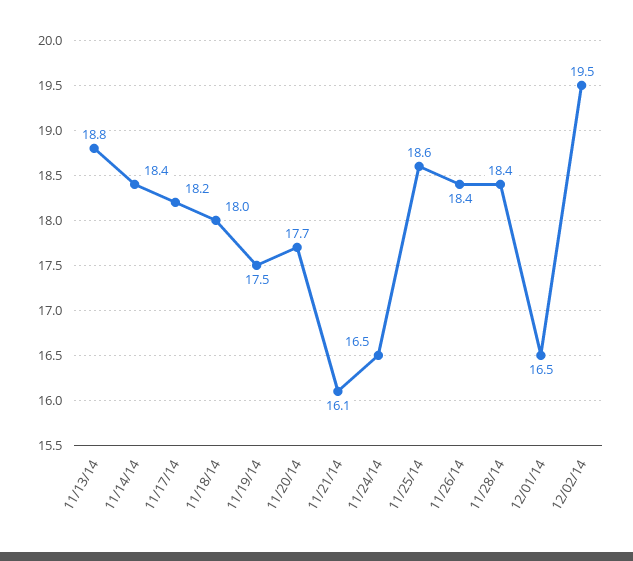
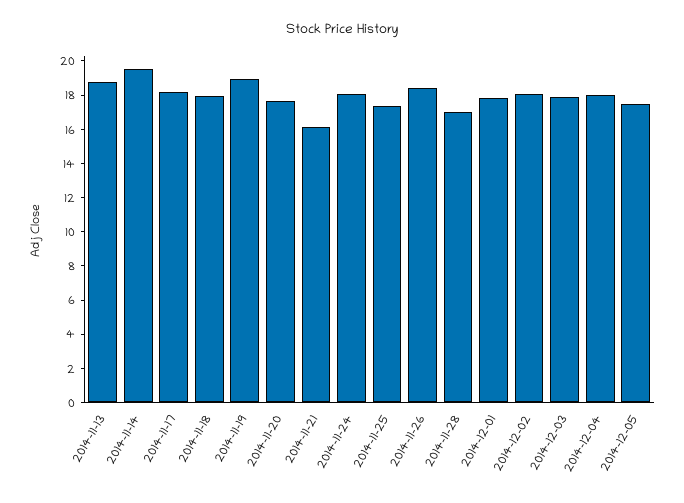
11/14/14: 18.4 -> 19.5
11/19/14: 17.5 -> 19
11/24/14: 16.5 -> 18
11/25/14: 18.6 -> 17.5
11/28/14: 18.4 -> 17
12/01/14: 16.5 -> 18
12/02/14: 19.5 -> 18
2014-12-03: none -> 18
2014-12-04: none -> 18
2014-12-05: none -> 17.5

